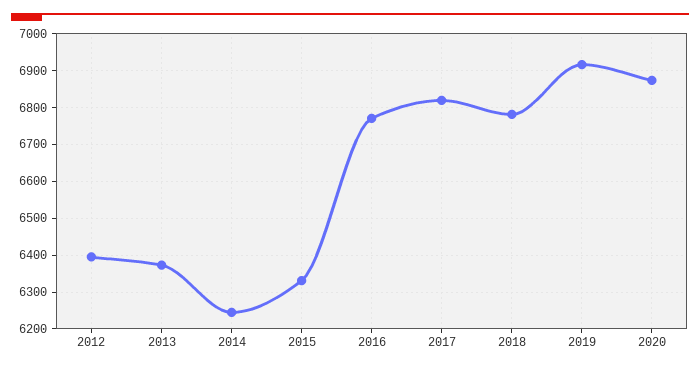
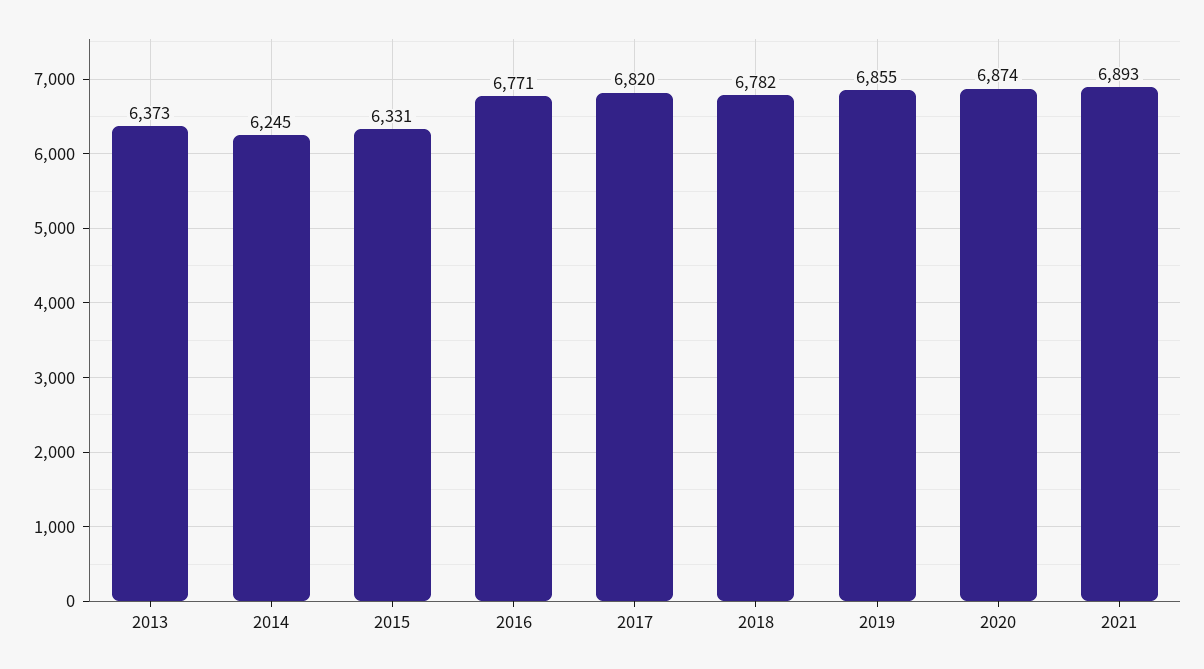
2012: 6400 -> none
2019: 6920 -> 6855
2021: none -> 6893

